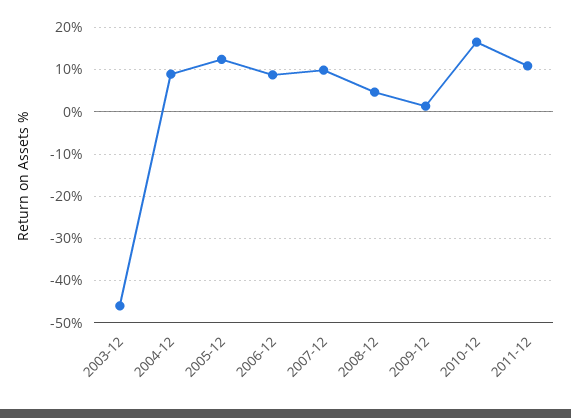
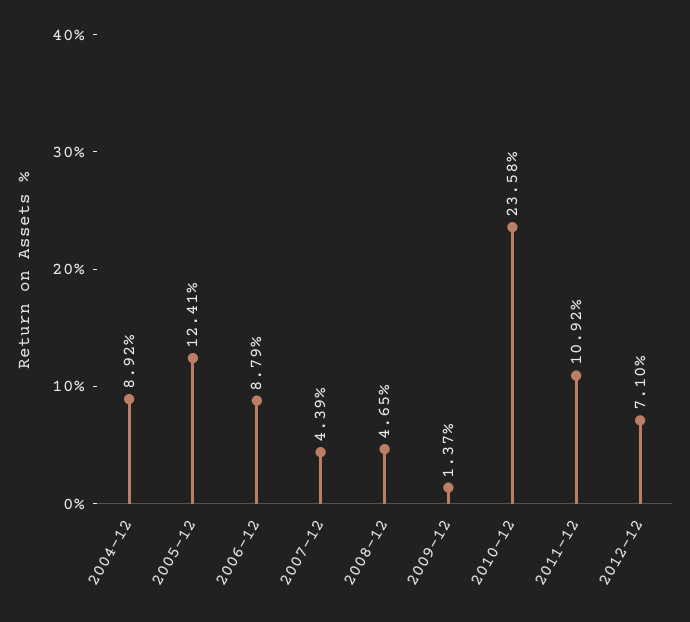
2003-12: -46 -> none
2007-12: 10 -> 4.39
2010-12: 16 -> 23.58
2012-12: none -> 7.1

